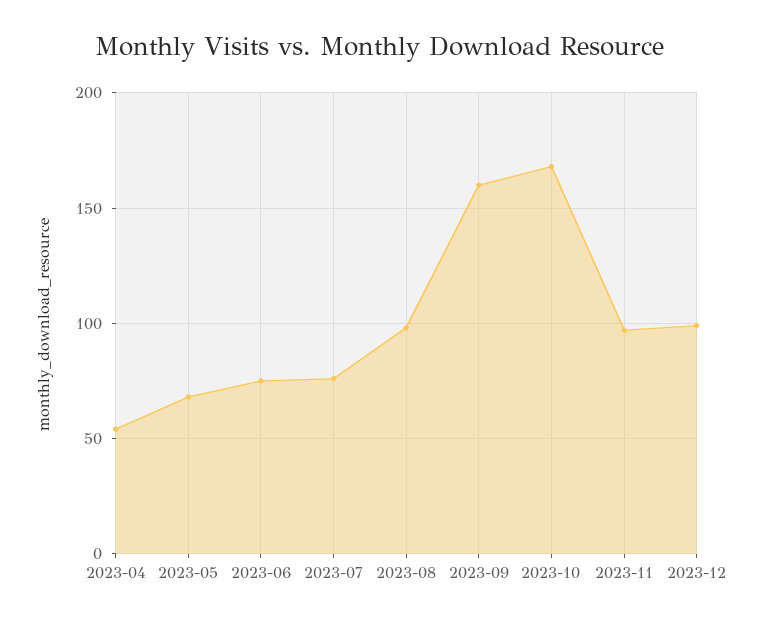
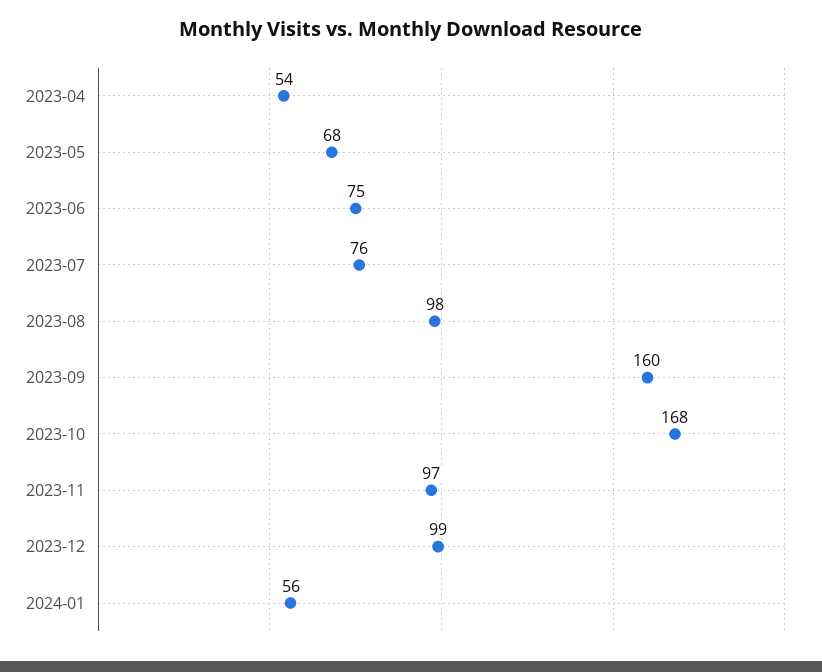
2024-01: none -> 56

